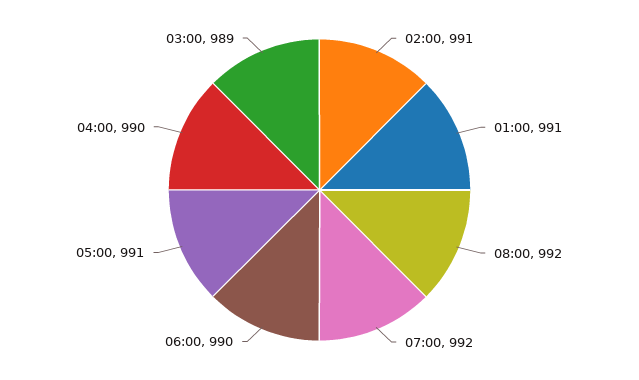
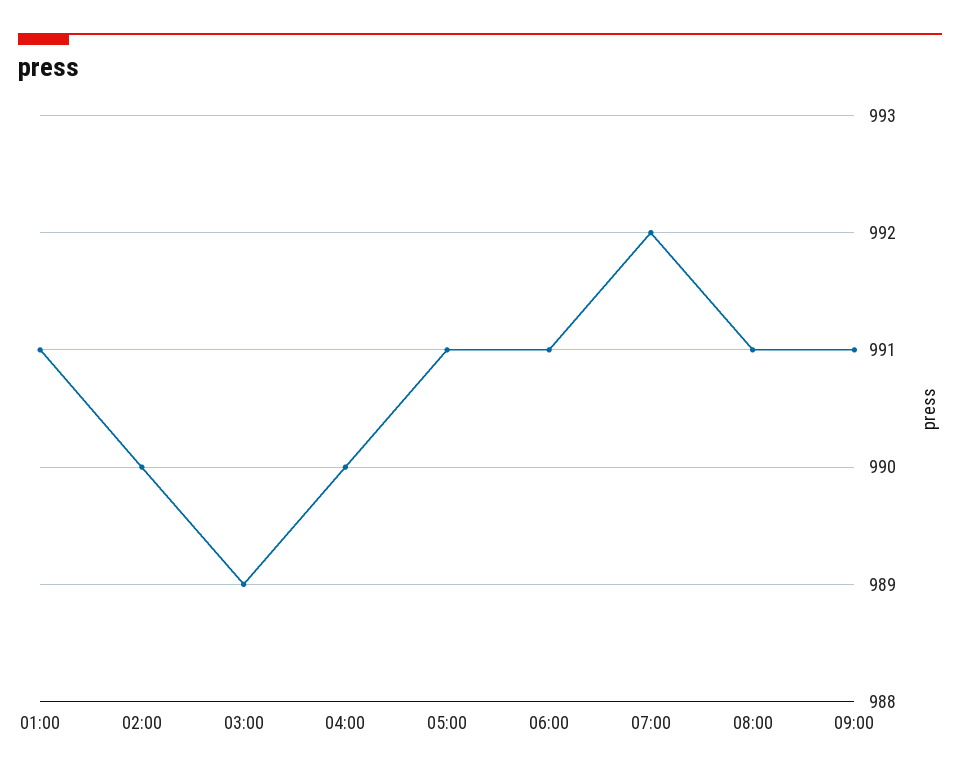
02:00: 991 -> 990
08:00: 992 -> 991
06:00: 990 -> 991
09:00: none -> 991

